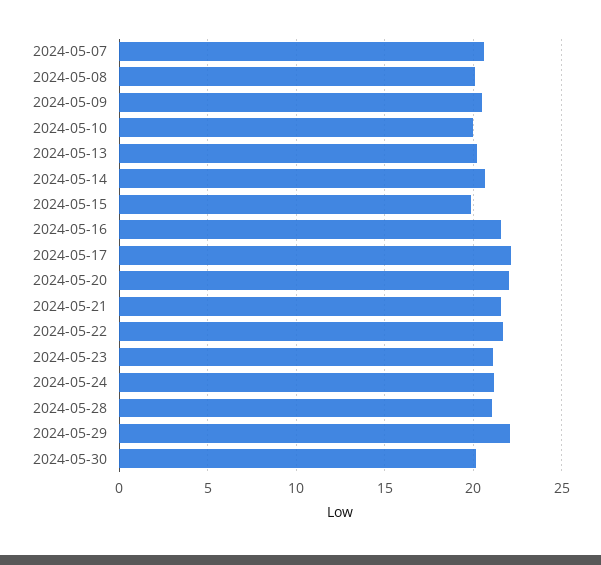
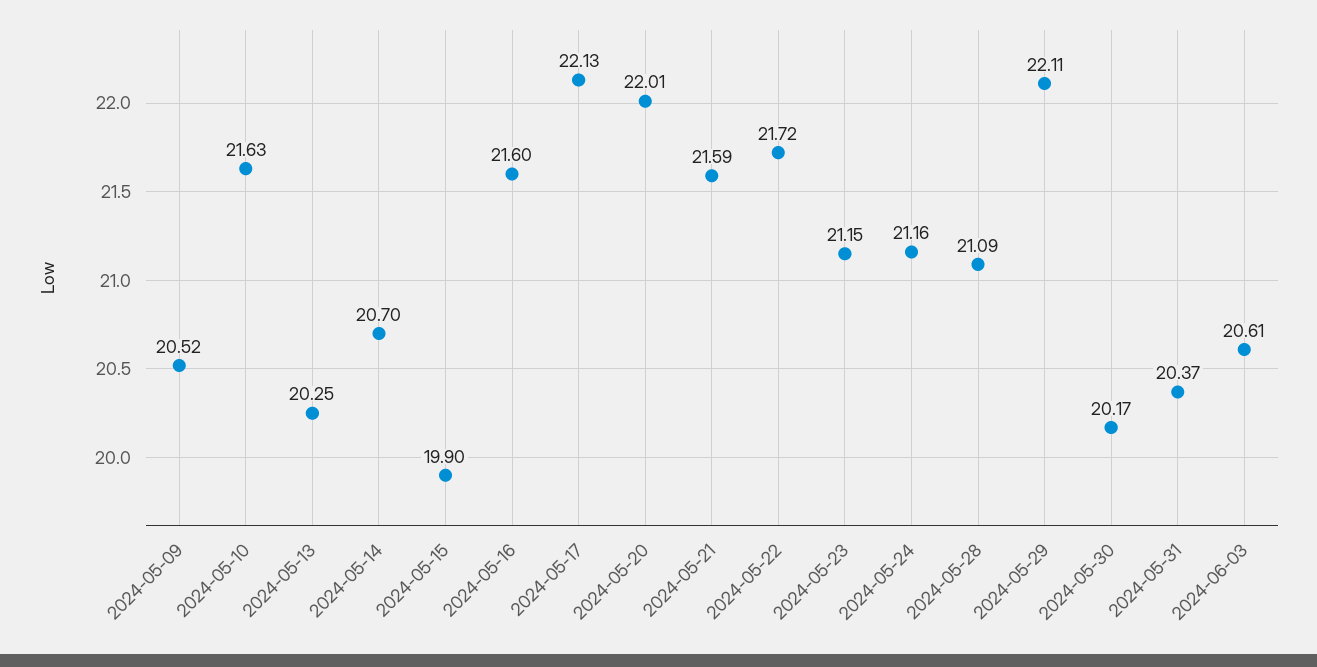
2024-05-07: 20.5 -> none
2024-05-08: 20 -> none
2024-05-10: 20 -> 21.63
2024-05-31: none -> 20.37
2024-06-03: none -> 20.61

